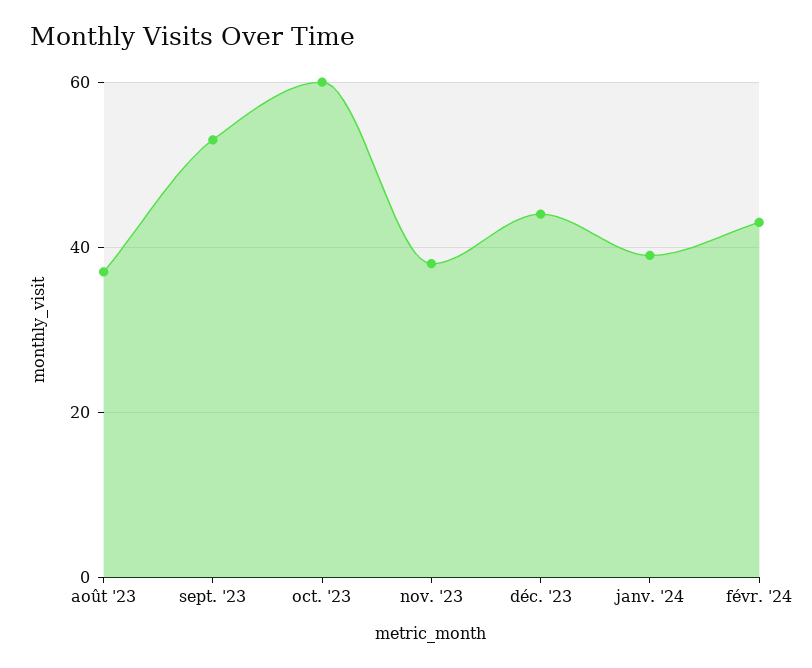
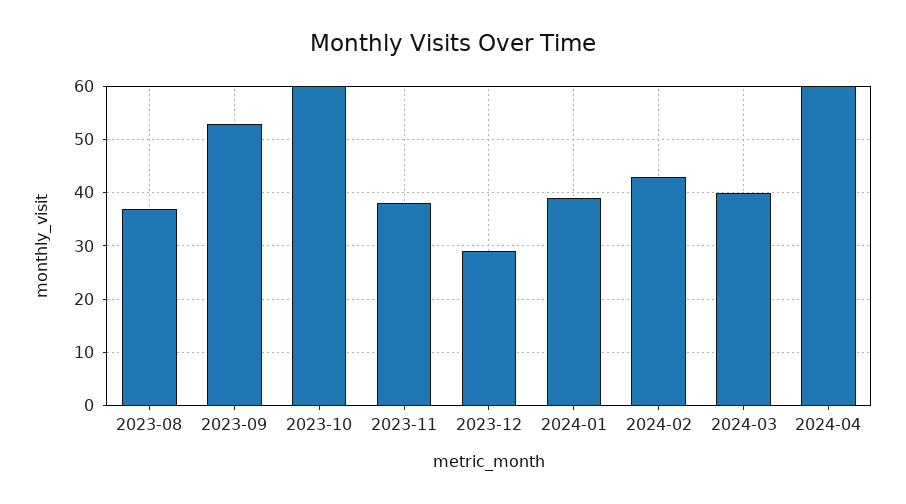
déc. '23: 45 -> 30
2024-03: none -> 40
2024-04: none -> 60

